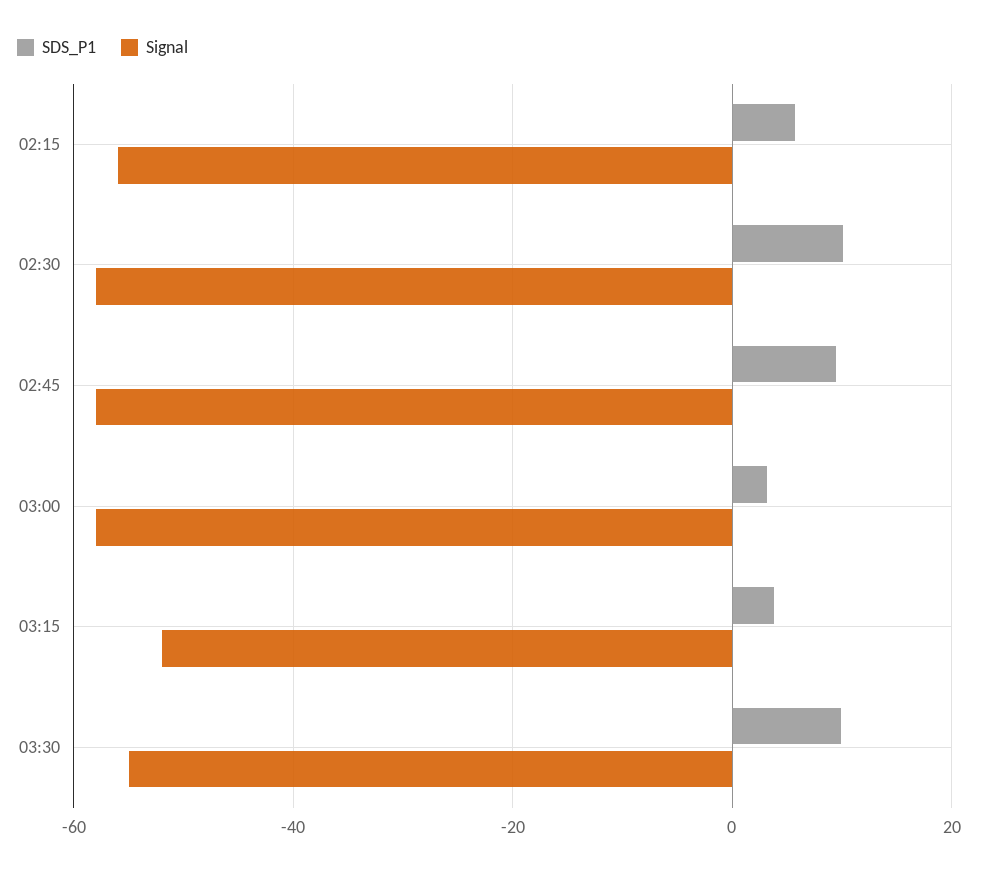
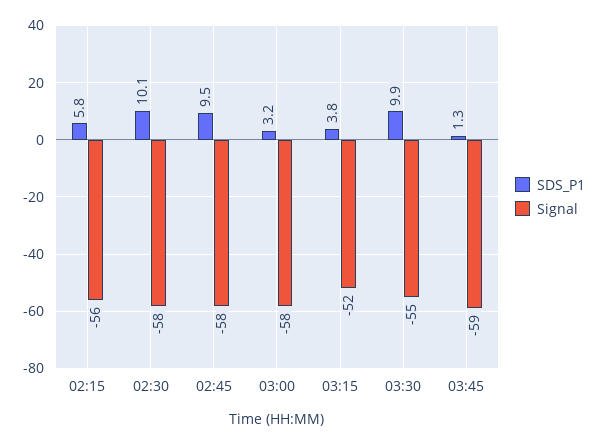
SDS_P1, 03:45: none -> 1.3
Signal, 03:45: none -> -59

